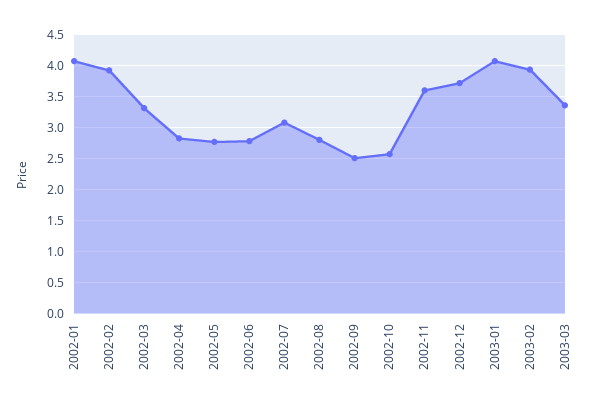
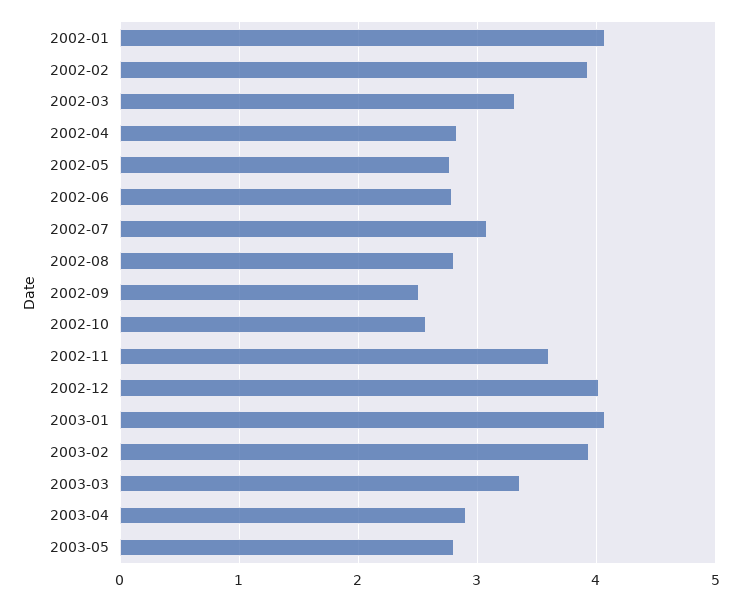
2002-12: 3.7 -> 4
2003-04: none -> 2.9
2003-05: none -> 2.8

